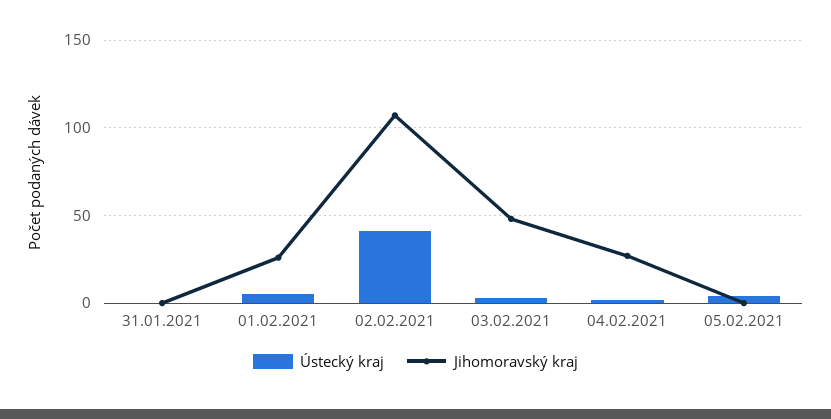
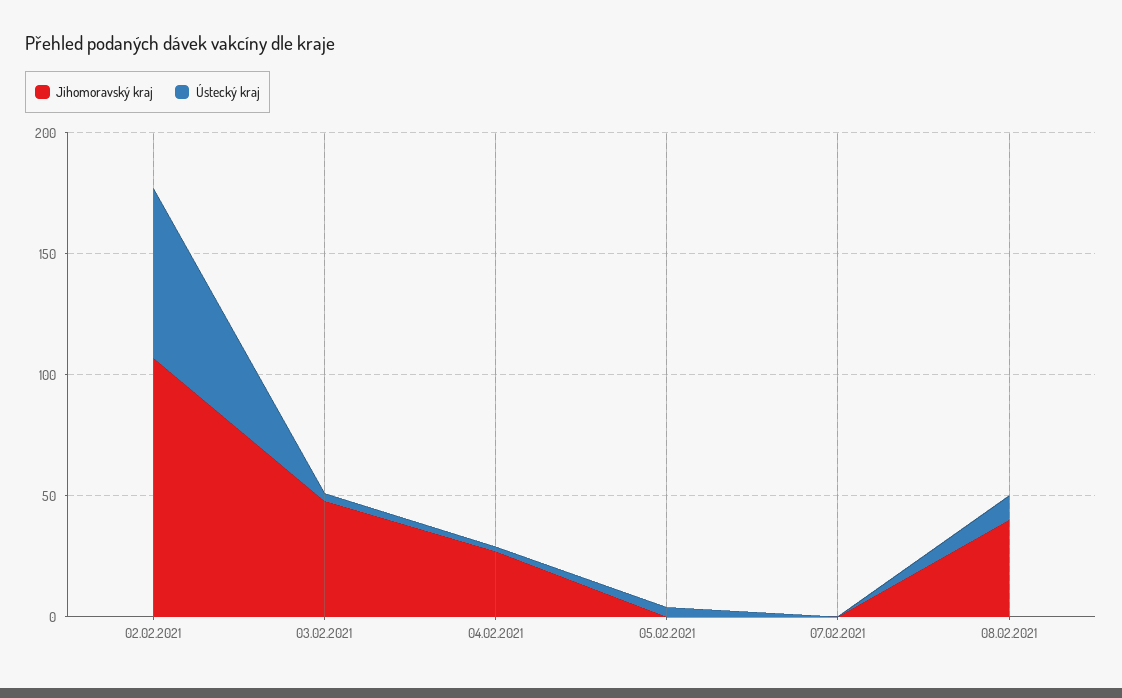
Ústecký kraj, 31.01.2021: 0 -> none
Jihomoravský kraj, 31.01.2021: 0 -> none
Ústecký kraj, 01.02.2021: 5 -> none
Jihomoravský kraj, 01.02.2021: 25 -> none
Ústecký kraj, 02.02.2021: 40 -> 70
Jihomoravský kraj, 07.02.2021: none -> 0
Ústecký kraj, 07.02.2021: none -> 0
Jihomoravský kraj, 08.02.2021: none -> 40
Ústecký kraj, 08.02.2021: none -> 10

